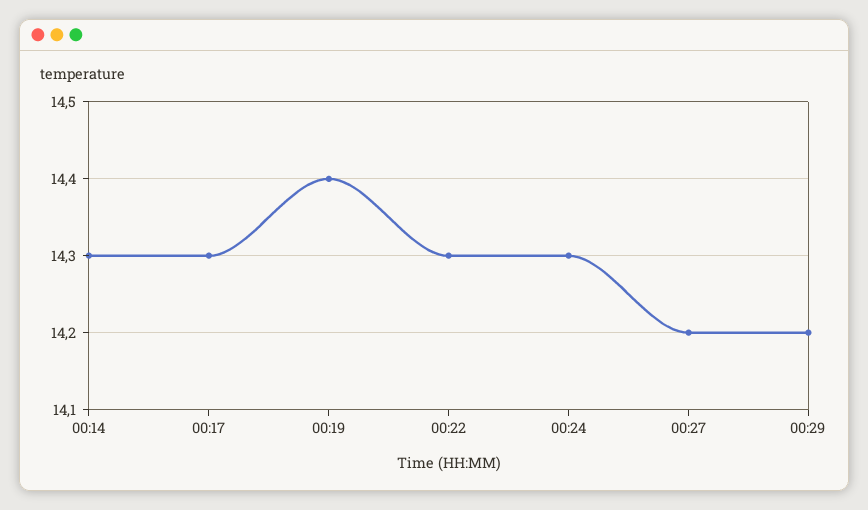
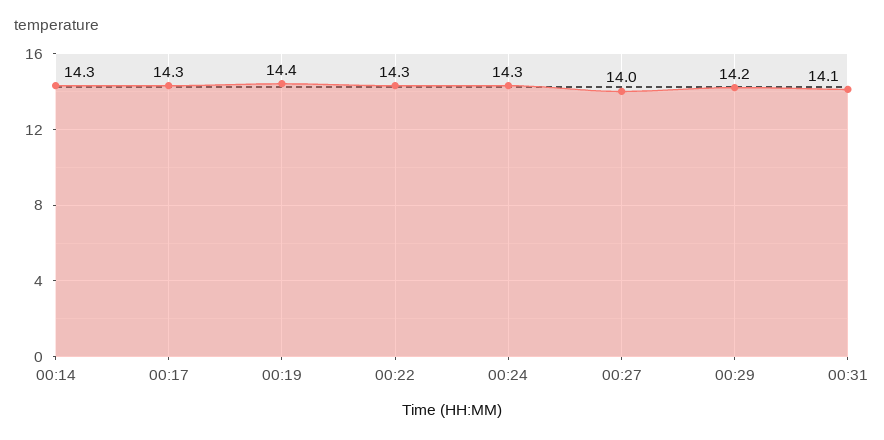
00:27: 14.2 -> 14
00:31: none -> 14.1

